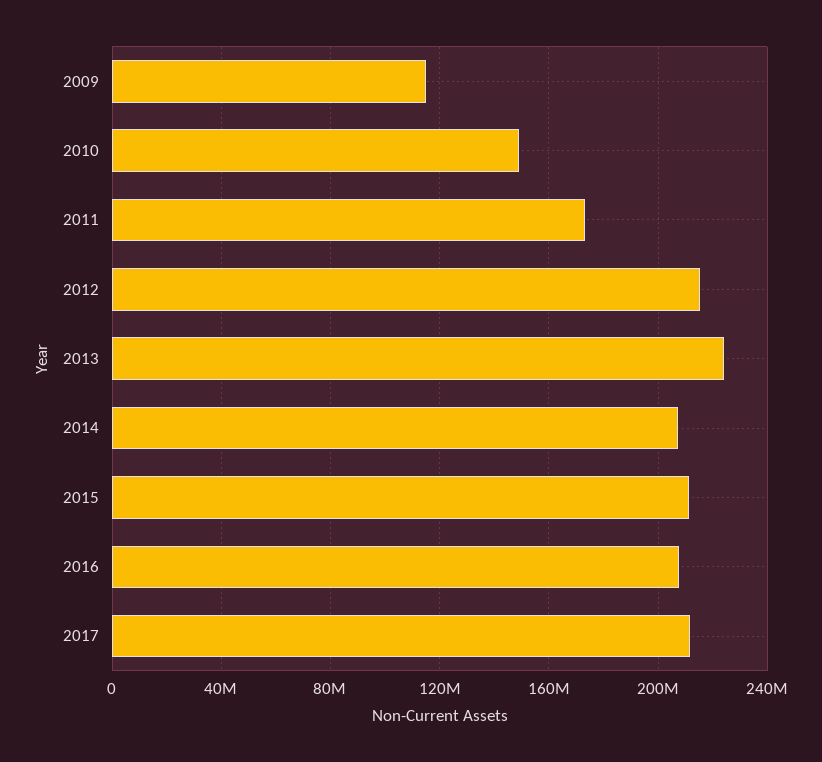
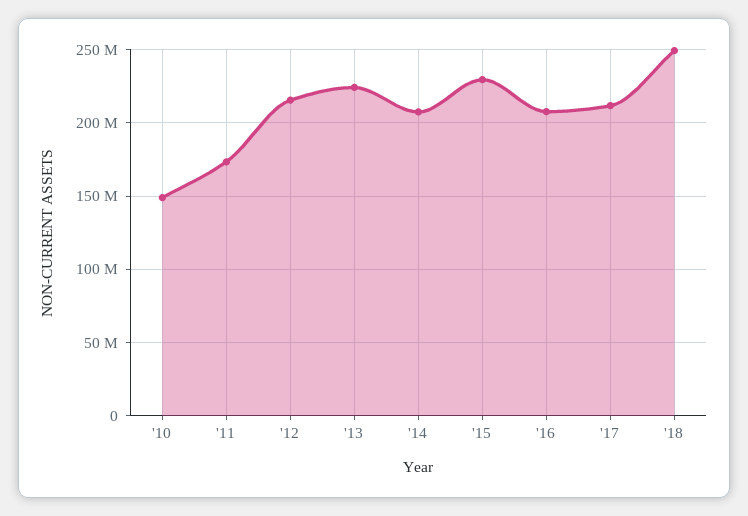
2009: 115000000 -> none
2015: 210000000 -> 230000000
'18: none -> 250000000

